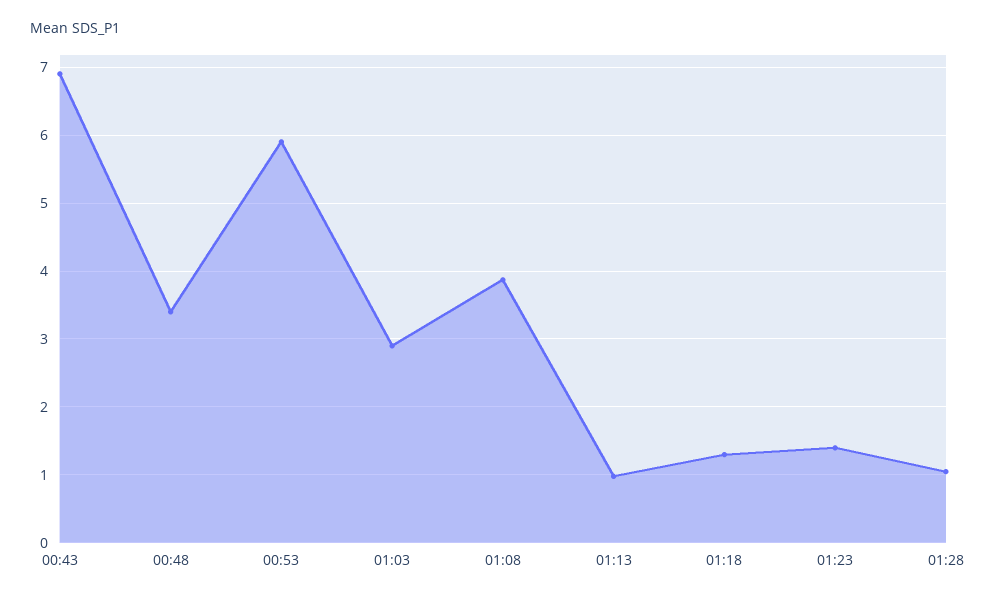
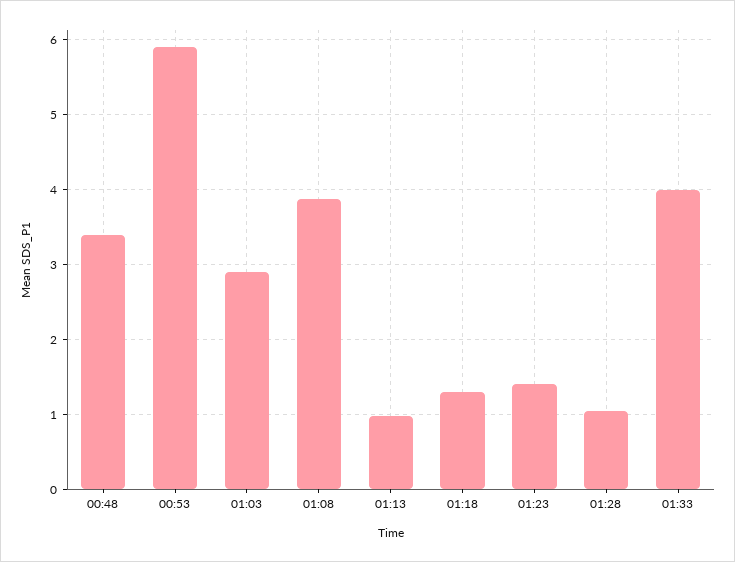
00:43: 6.9 -> none
01:33: none -> 4

